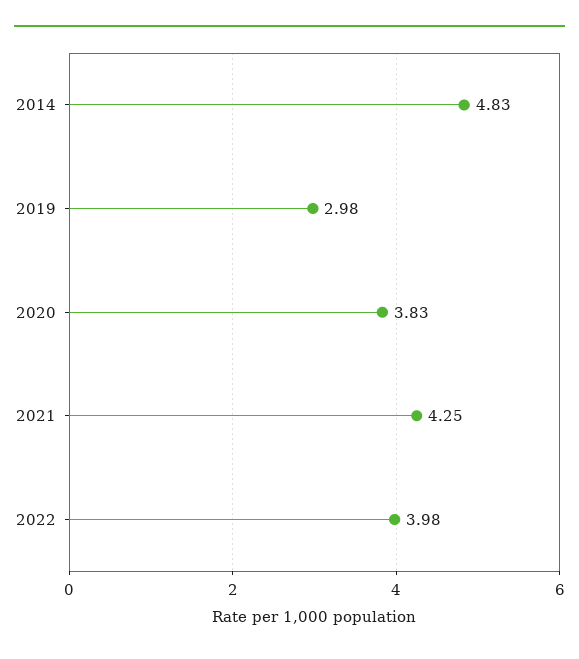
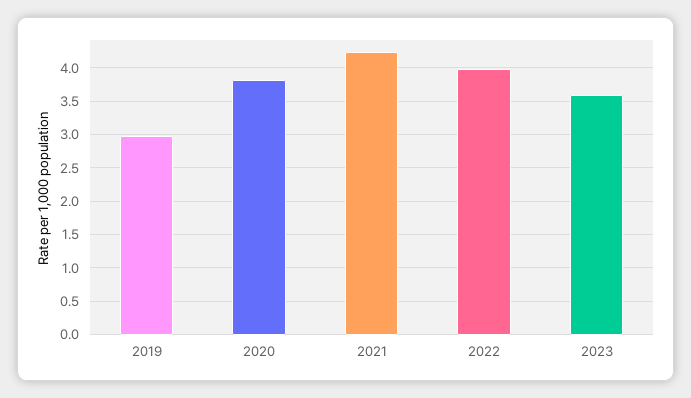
2014: 4.83 -> none
2023: none -> 3.6

